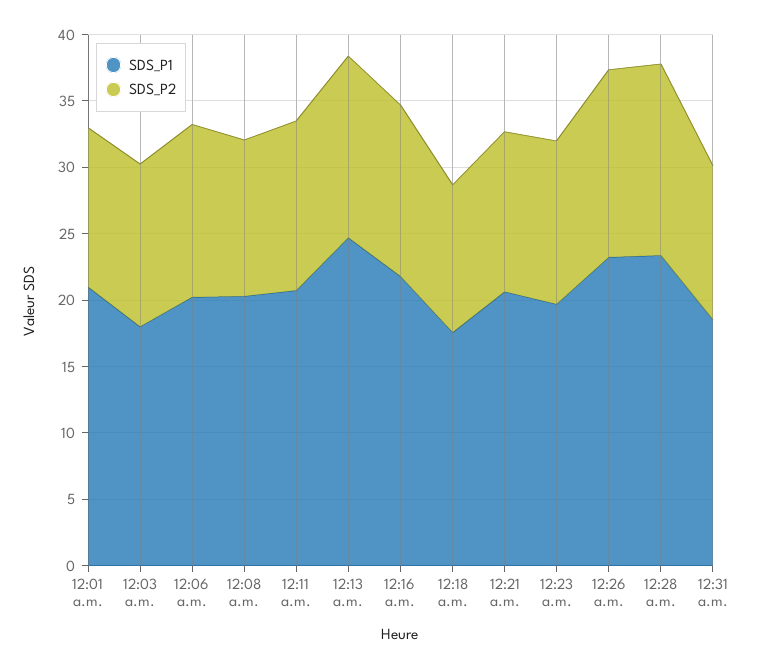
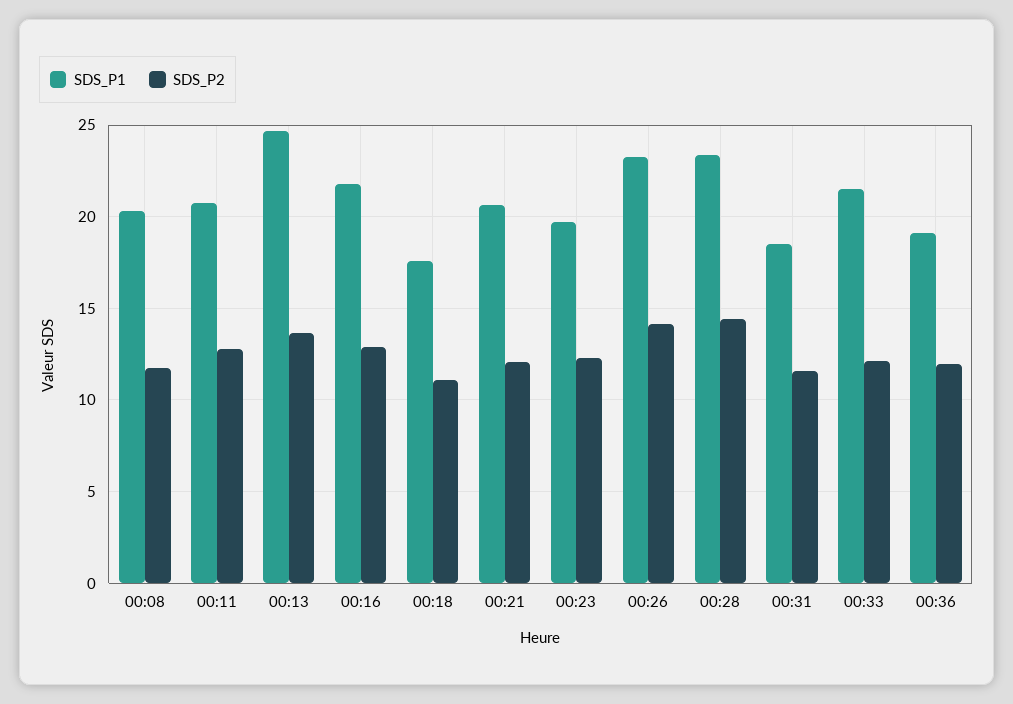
SDS_P1, 12:01 a.m.: 21 -> none
SDS_P2, 12:01 a.m.: 12 -> none
SDS_P1, 12:03 a.m.: 18 -> none
SDS_P2, 12:03 a.m.: 12 -> none
SDS_P1, 12:06 a.m.: 20 -> none
SDS_P2, 12:06 a.m.: 13 -> none
SDS_P1, 00:33: none -> 21.5
SDS_P2, 00:33: none -> 12
SDS_P1, 00:36: none -> 19
SDS_P2, 00:36: none -> 12

